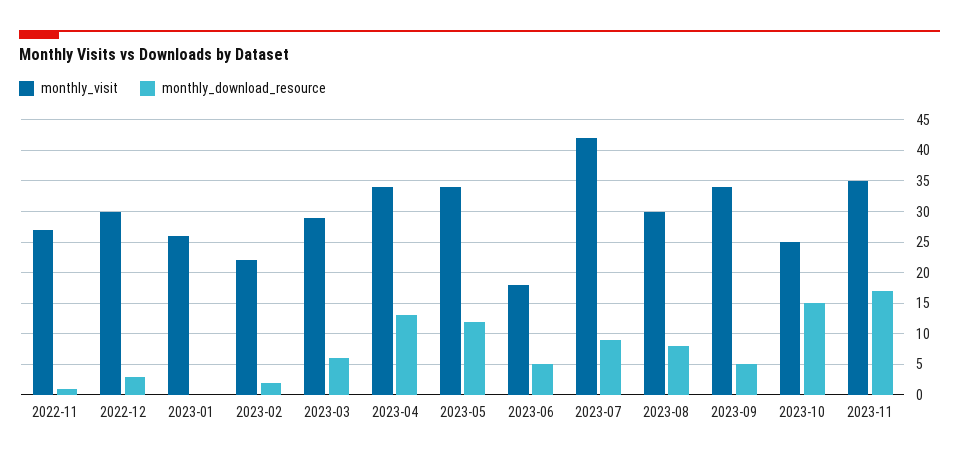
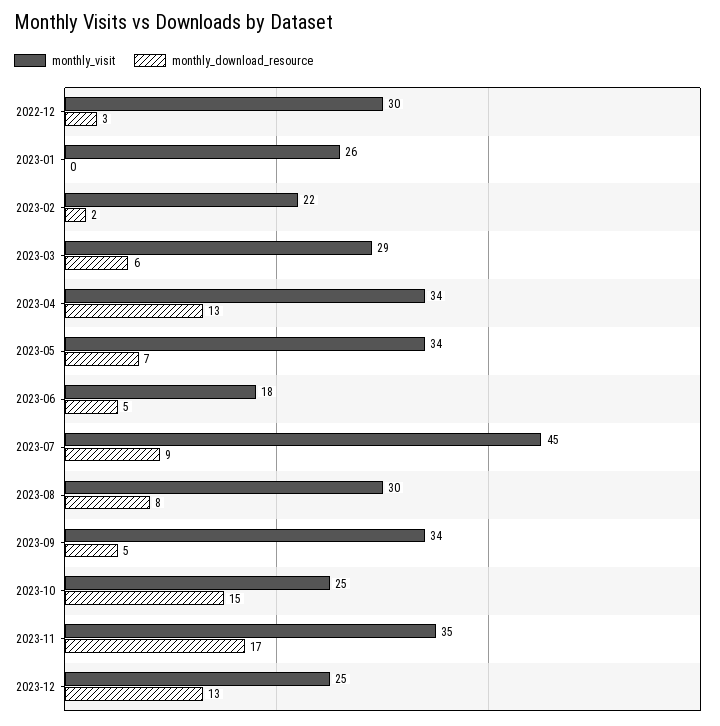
monthly_visit, 2022-11: 27 -> none
monthly_download_resource, 2022-11: 1 -> none
monthly_download_resource, 2023-05: 12 -> 7
monthly_visit, 2023-07: 42 -> 45
monthly_visit, 2023-12: none -> 25
monthly_download_resource, 2023-12: none -> 13

